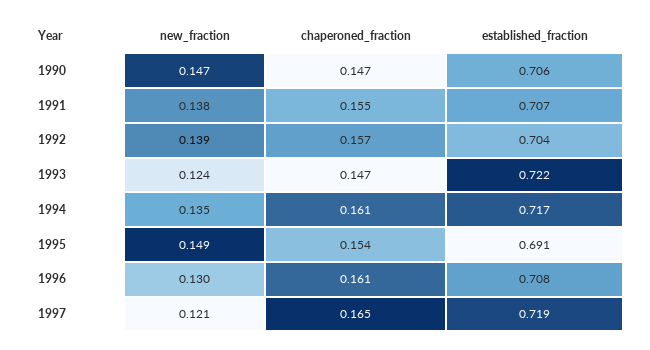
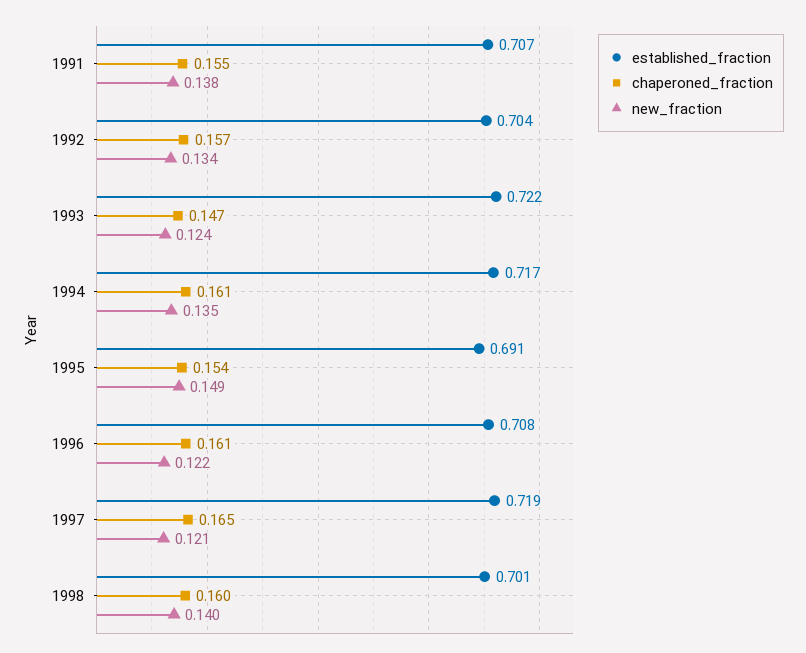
new_fraction, 1990: 0.147 -> none
chaperoned_fraction, 1990: 0.147 -> none
established_fraction, 1990: 0.706 -> none
new_fraction, 1992: 0.139 -> 0.134
new_fraction, 1996: 0.13 -> 0.122
established_fraction, 1998: none -> 0.701
chaperoned_fraction, 1998: none -> 0.16
new_fraction, 1998: none -> 0.14

